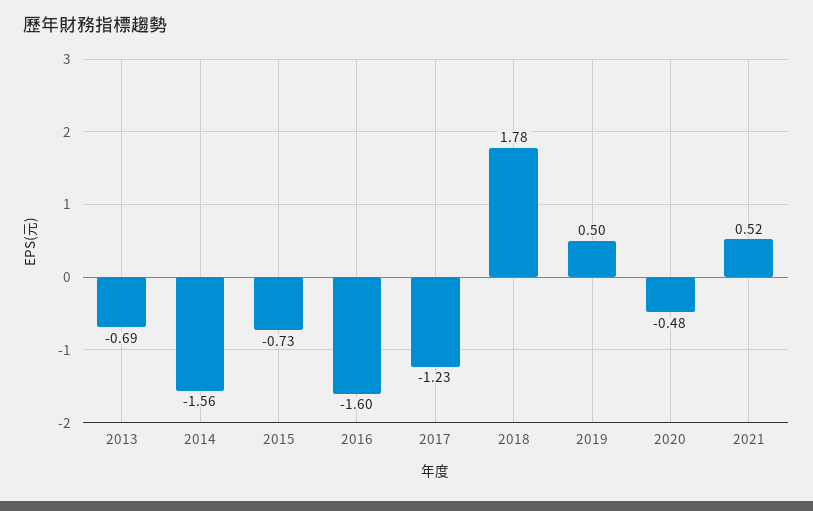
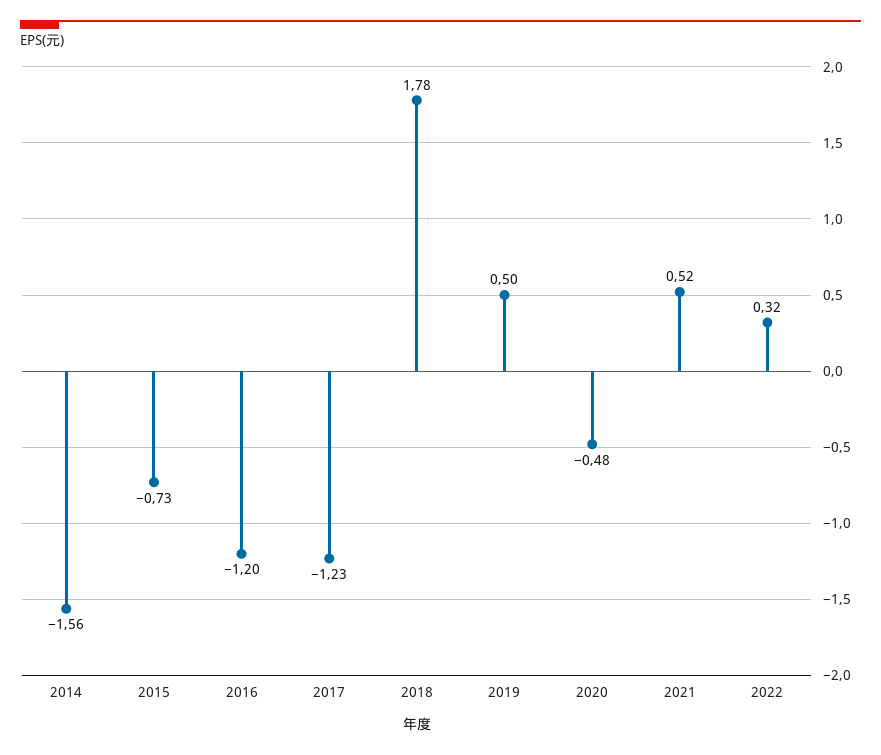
2013: -0.69 -> none
2016: -1.6 -> -1.2
2022: none -> 0.32

